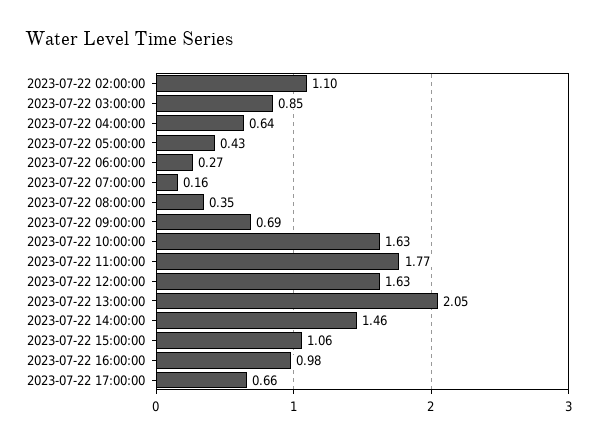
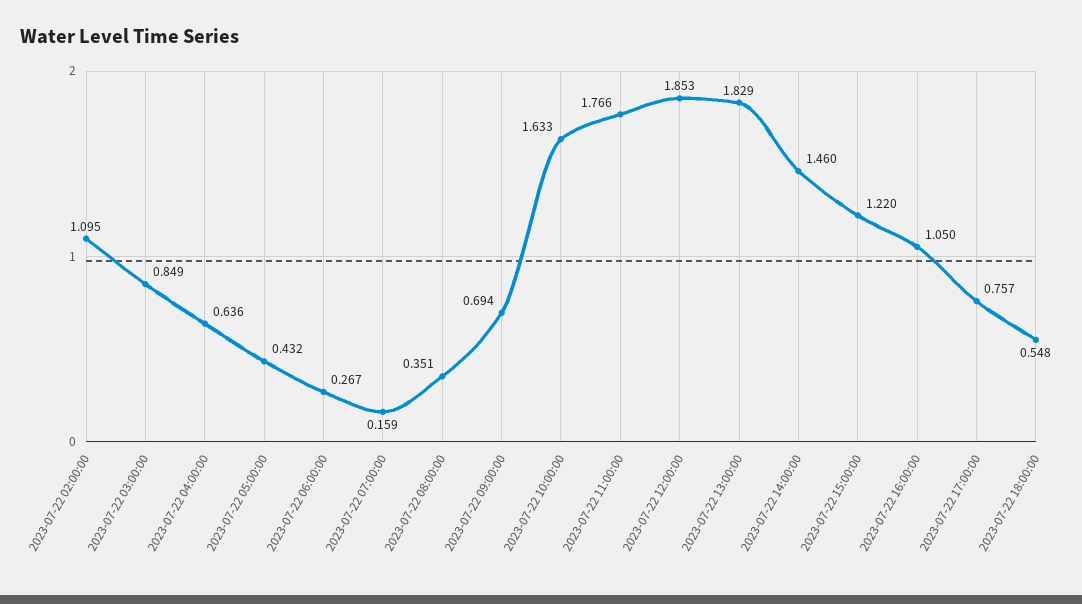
2023-07-22 12:00:00: 1.63 -> 1.853
2023-07-22 13:00:00: 2.05 -> 1.829
2023-07-22 15:00:00: 1.06 -> 1.22
2023-07-22 16:00:00: 0.98 -> 1.05
2023-07-22 17:00:00: 0.66 -> 0.757
2023-07-22 18:00:00: none -> 0.548

